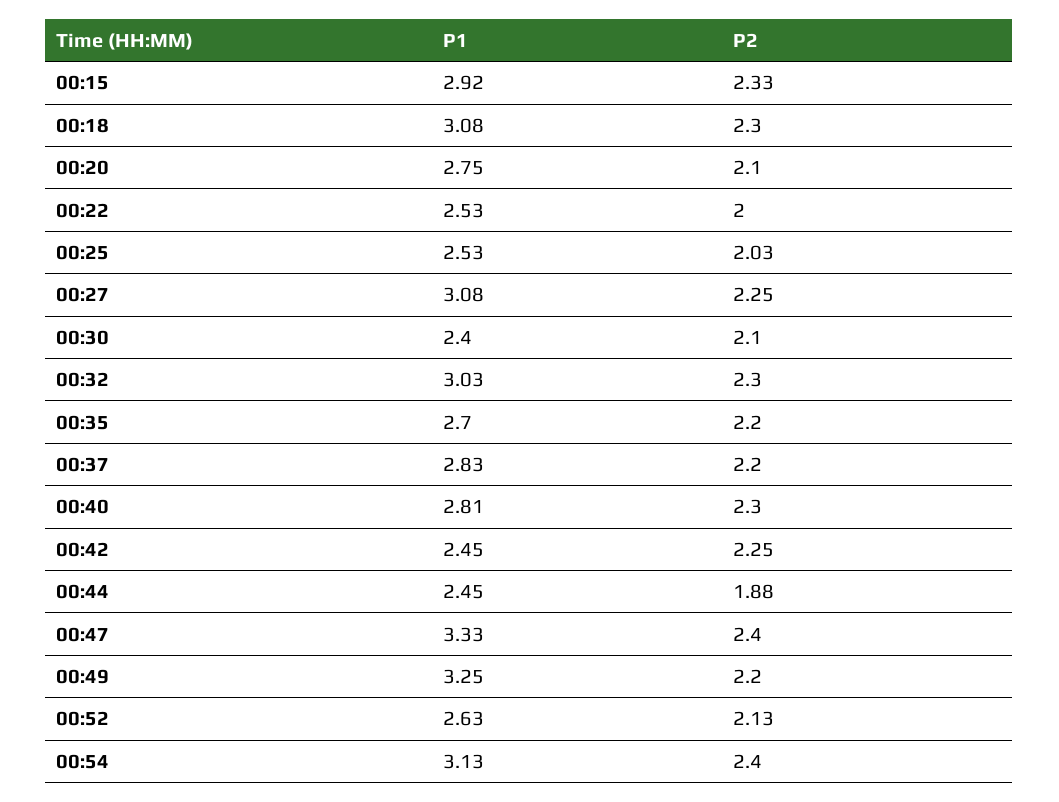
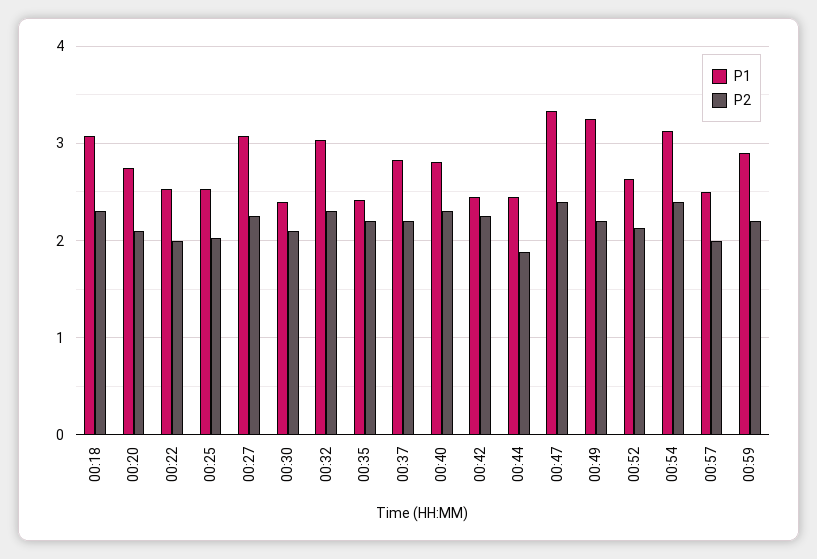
P1, 00:15: 2.92 -> none
P2, 00:15: 2.33 -> none
P1, 00:35: 2.7 -> 2.4
P1, 00:57: none -> 2.5
P2, 00:57: none -> 2
P1, 00:59: none -> 2.9
P2, 00:59: none -> 2.2

